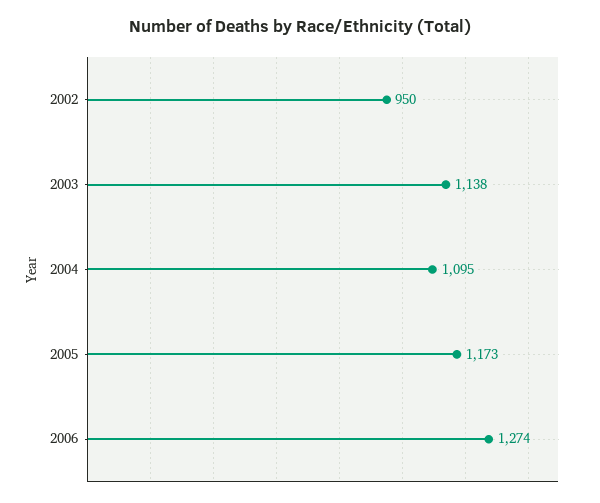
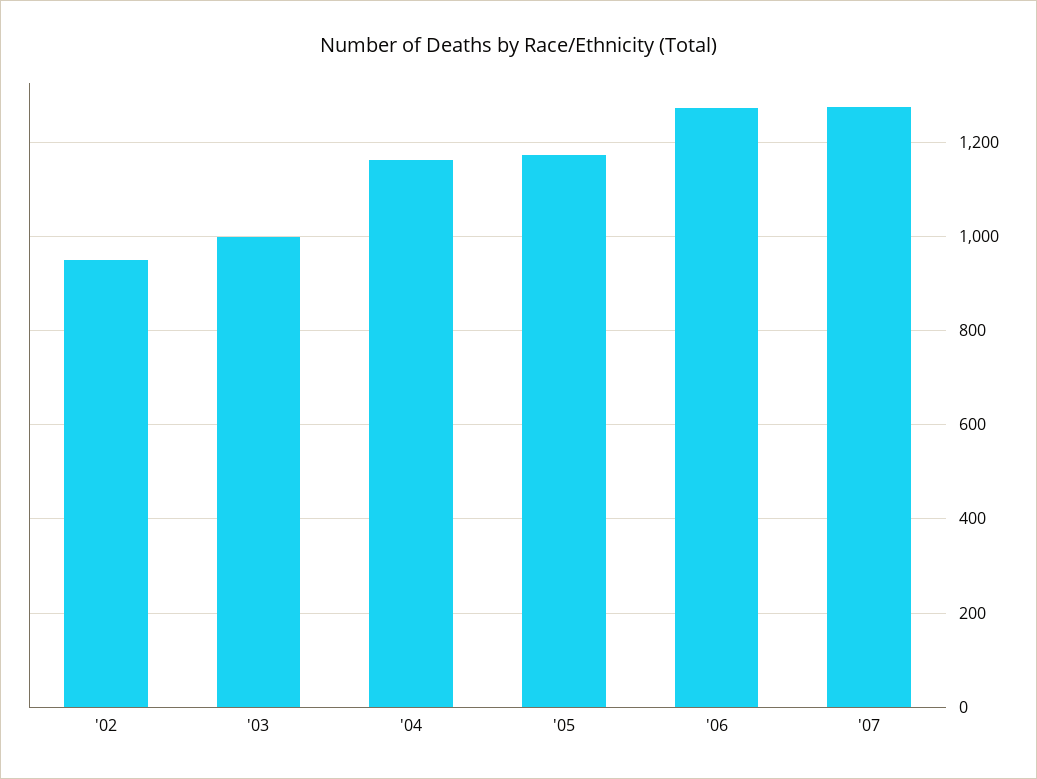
2003: 1138 -> 1000
2004: 1095 -> 1160
'07: none -> 1280

